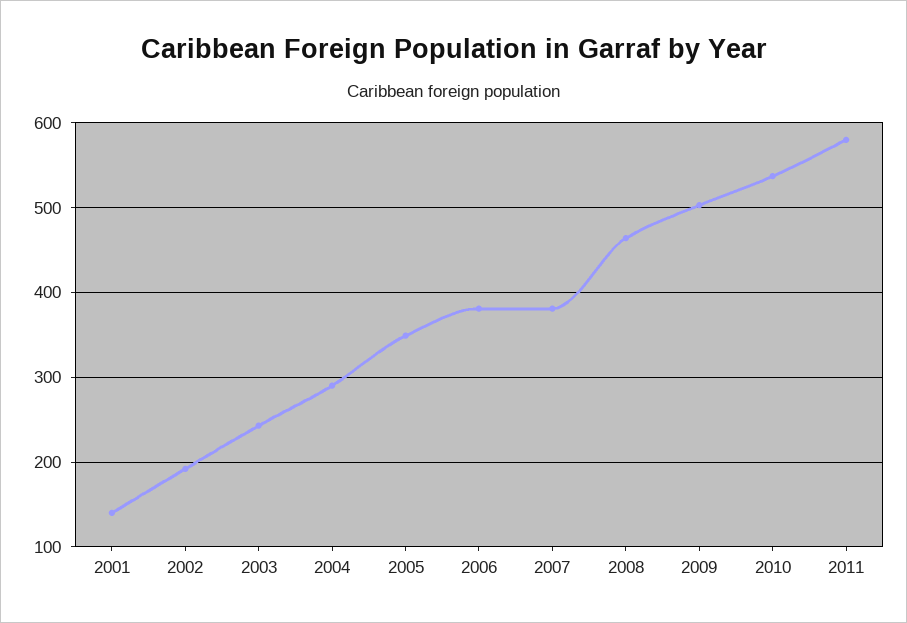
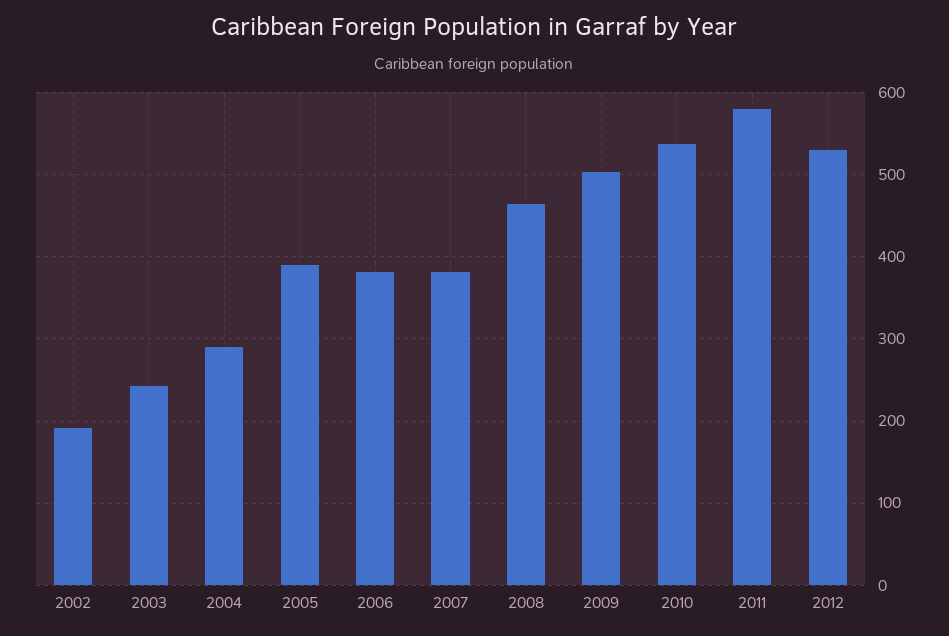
2001: 140 -> none
2005: 350 -> 390
2012: none -> 530

